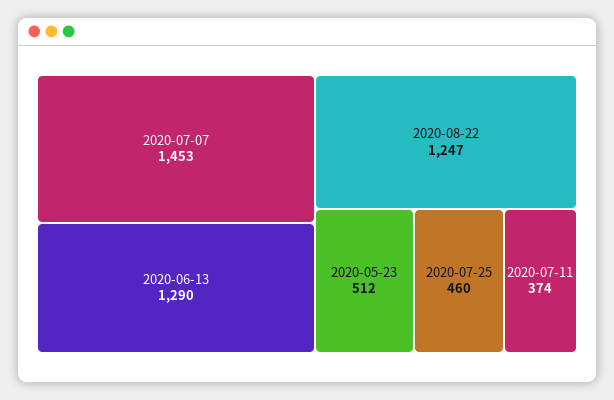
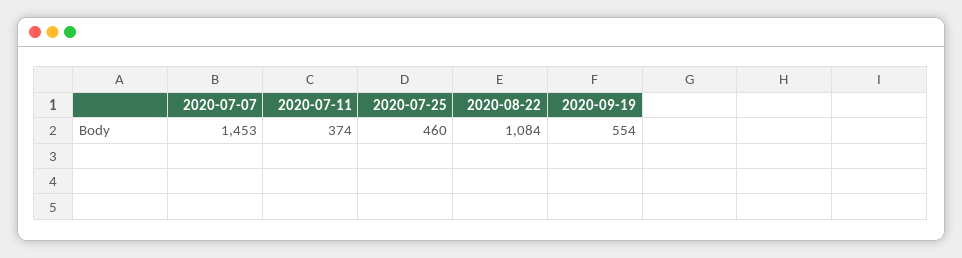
2020-06-13: 1290 -> none
2020-08-22: 1247 -> 1084
2020-05-23: 512 -> none
2020-09-19: none -> 554

